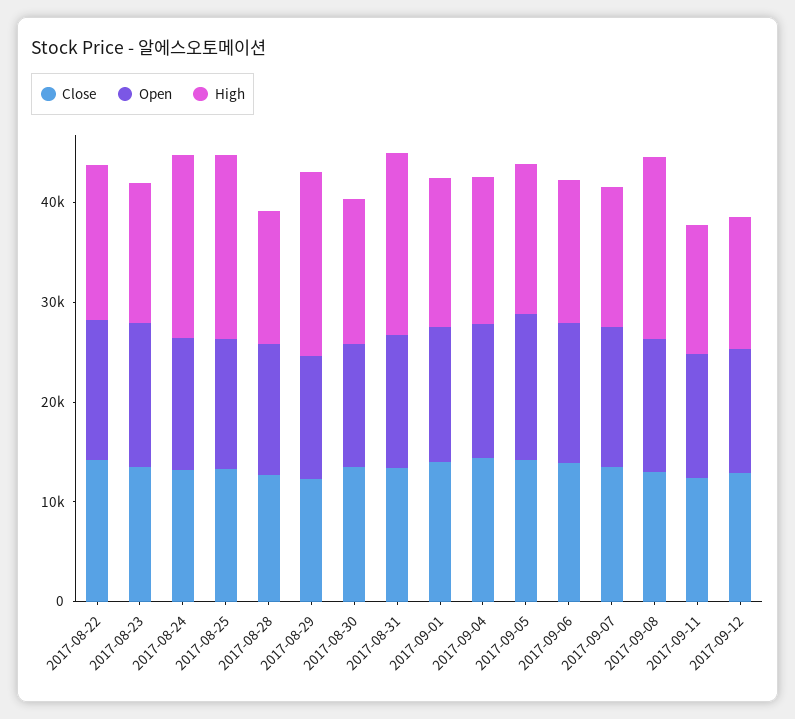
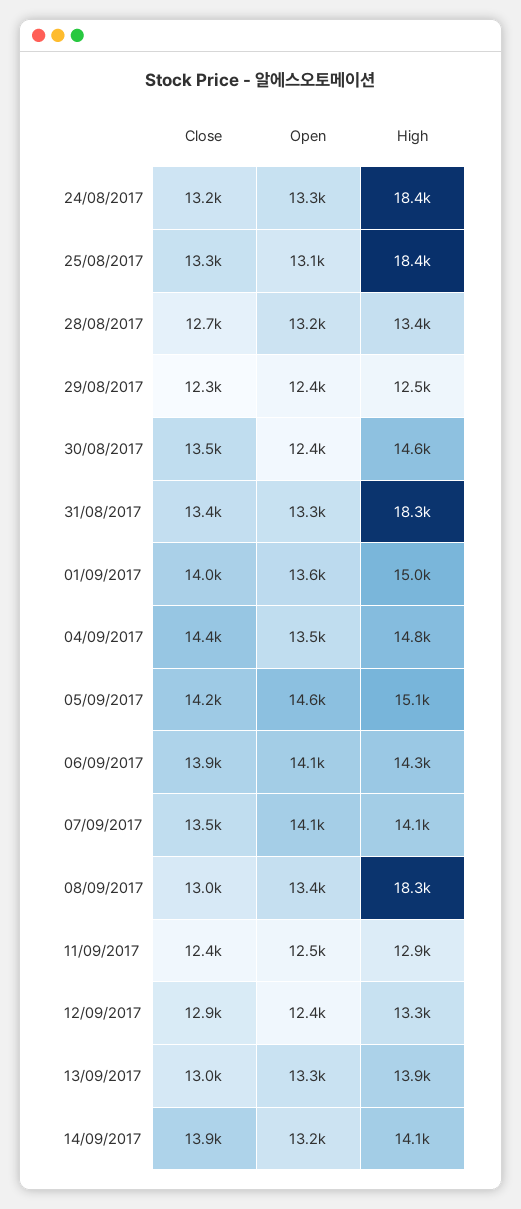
Close, 2017-08-22: 14000 -> none
Open, 2017-08-22: 14000 -> none
High, 2017-08-22: 16000 -> none
Close, 2017-08-23: 14000 -> none
Open, 2017-08-23: 14000 -> none
High, 2017-08-23: 14000 -> none
High, 2017-08-29: 18000 -> 12500
Close, 13/09/2017: none -> 13000
Open, 13/09/2017: none -> 13300
High, 13/09/2017: none -> 13900
Close, 14/09/2017: none -> 13900
Open, 14/09/2017: none -> 13200
High, 14/09/2017: none -> 14100

